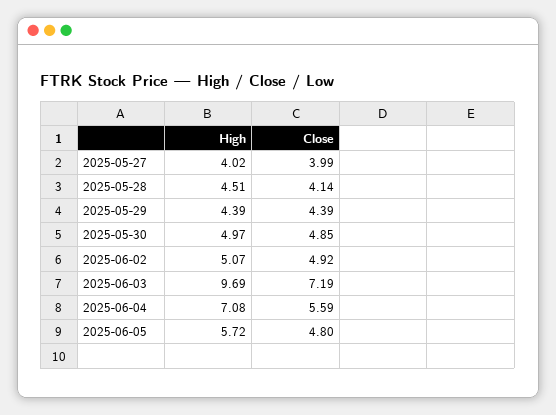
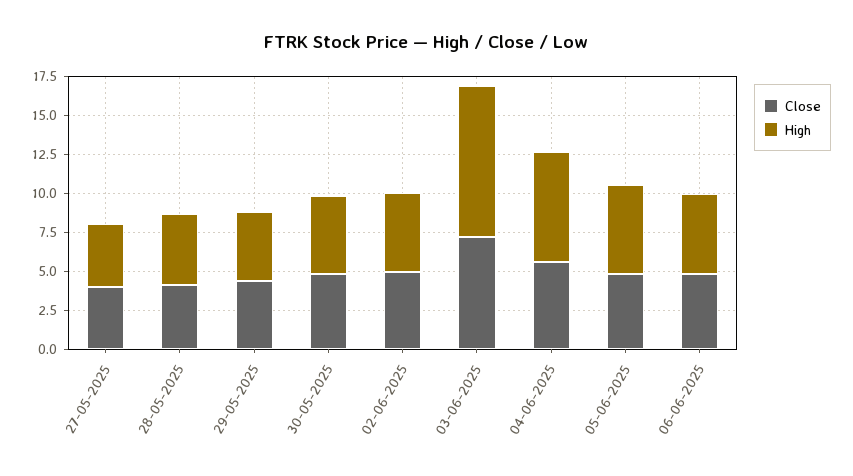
Close, 06-06-2025: none -> 5
High, 06-06-2025: none -> 5

